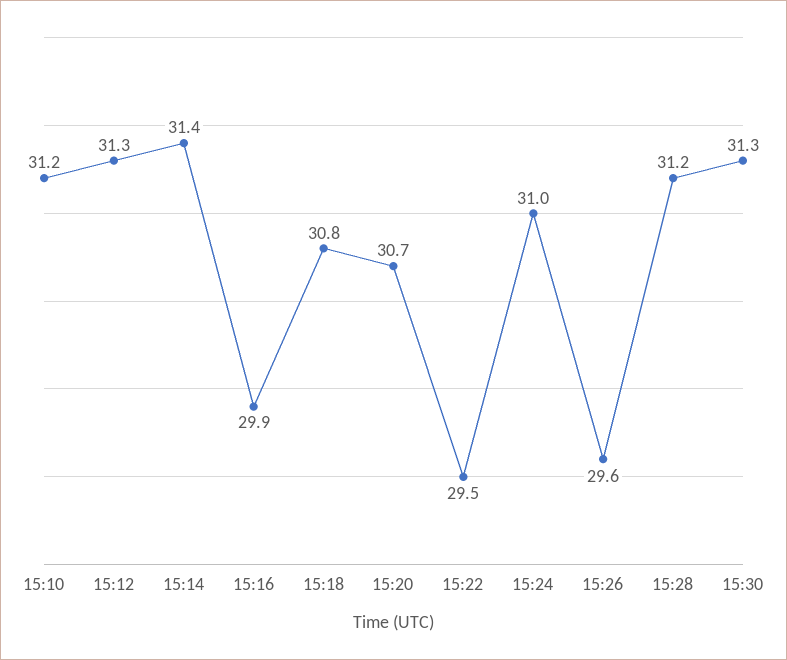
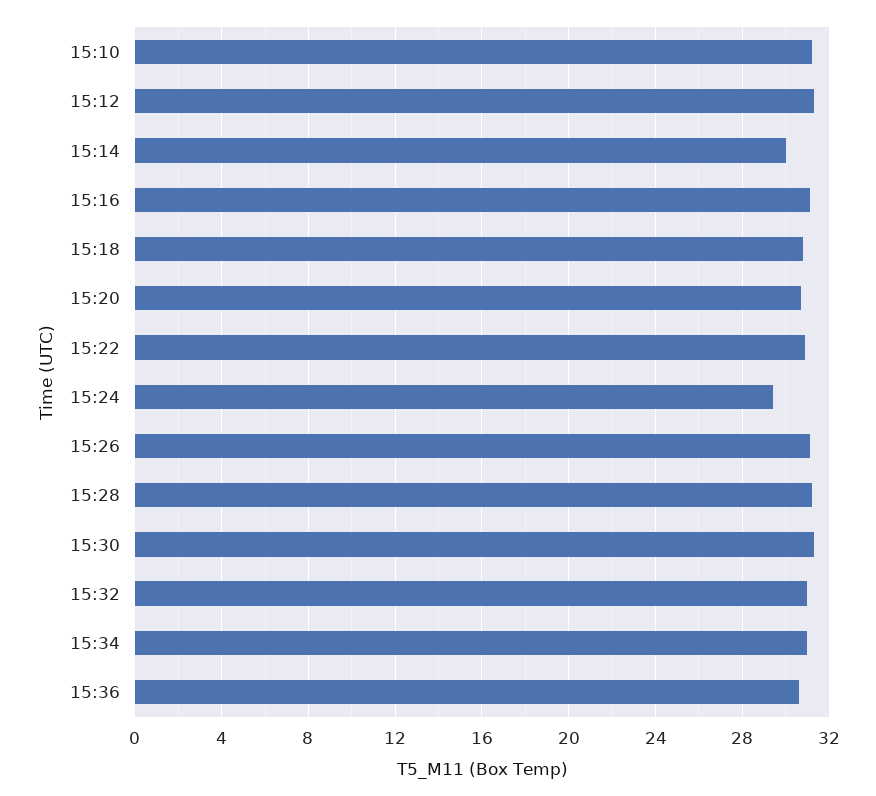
15:14: 31.4 -> 30
15:16: 29.9 -> 31
15:22: 29.5 -> 31
15:24: 31 -> 29.5
15:26: 29.6 -> 31
15:32: none -> 31
15:34: none -> 31
15:36: none -> 30.5

